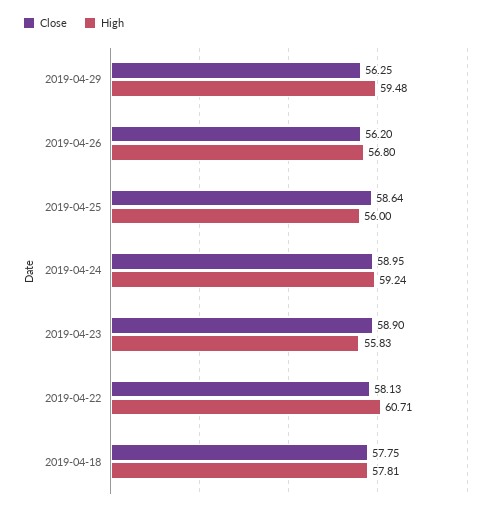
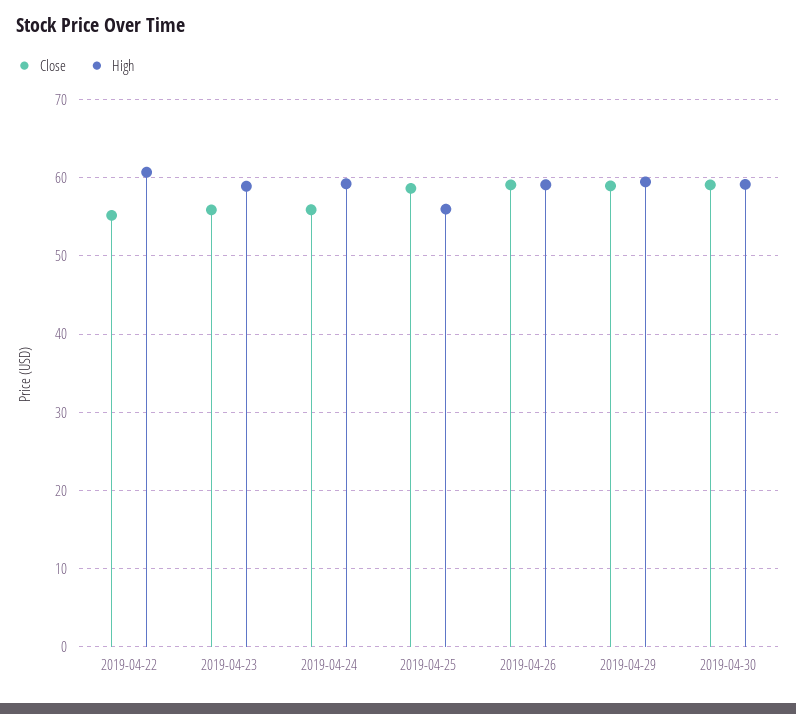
Close, 2019-04-29: 56.25 -> 59
Close, 2019-04-26: 56.2 -> 59
High, 2019-04-26: 56.8 -> 59
Close, 2019-04-24: 58.95 -> 56
Close, 2019-04-23: 58.9 -> 56
High, 2019-04-23: 55.83 -> 59
Close, 2019-04-22: 58.13 -> 55
Close, 2019-04-18: 57.75 -> none
High, 2019-04-18: 57.81 -> none
Close, 2019-04-30: none -> 59
High, 2019-04-30: none -> 59

